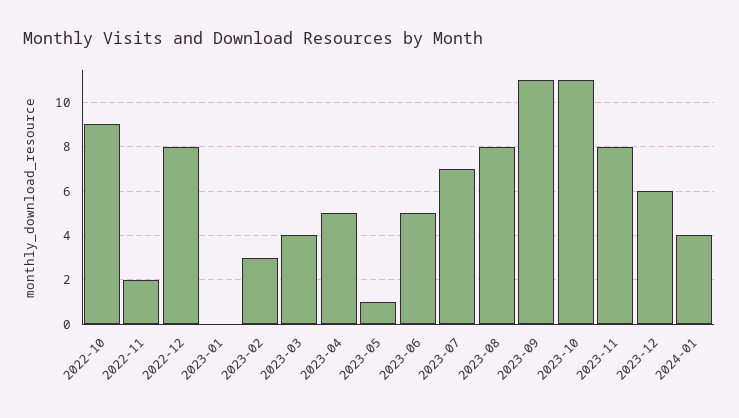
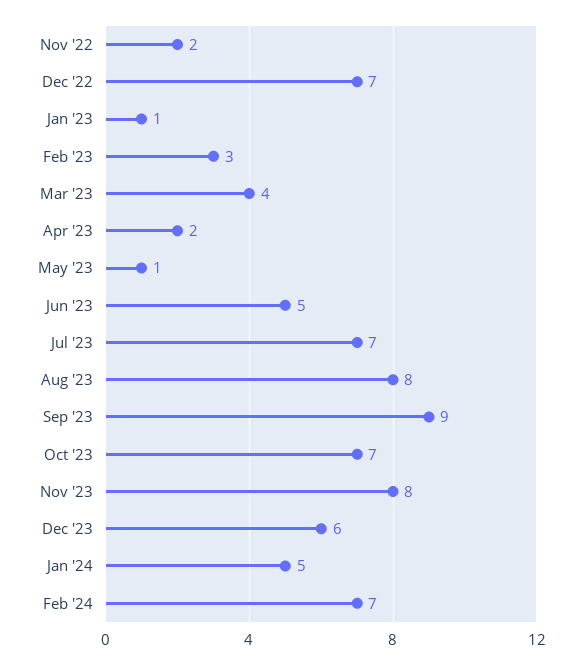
2022-10: 9 -> none
2022-12: 8 -> 7
2023-01: 0 -> 1
2023-04: 5 -> 2
2023-09: 11 -> 9
2023-10: 11 -> 7
2024-01: 4 -> 5
Feb '24: none -> 7

